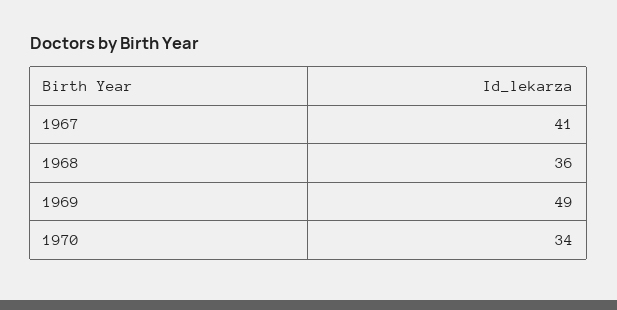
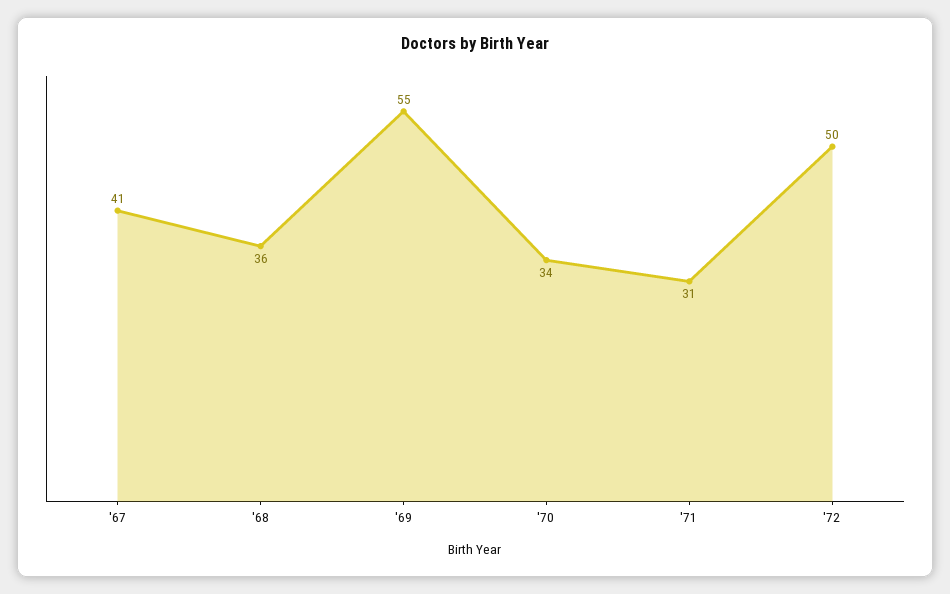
1969: 49 -> 55
'71: none -> 31
'72: none -> 50

